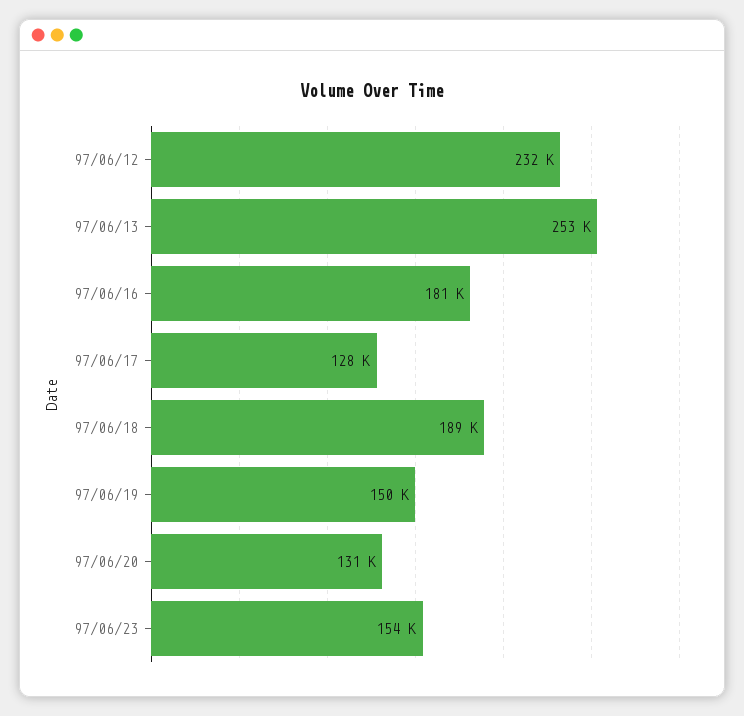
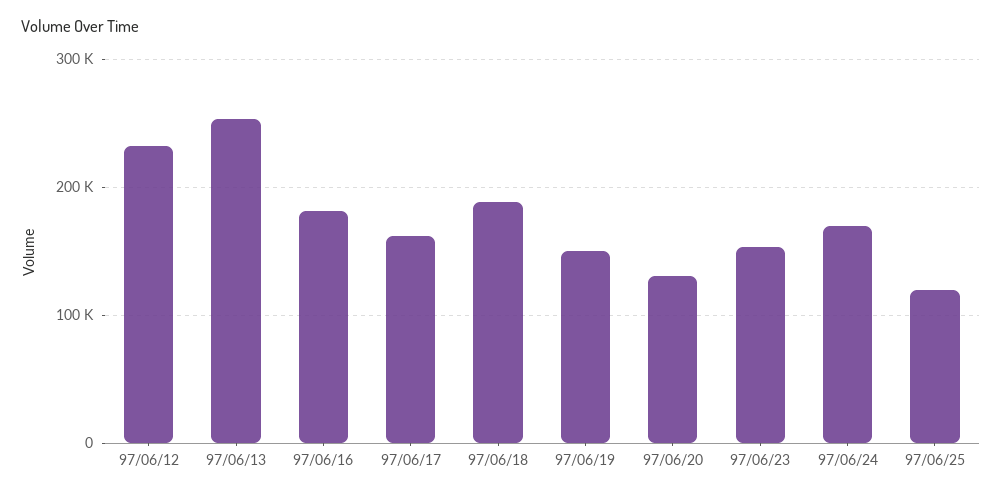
97/06/17: 128000 -> 160000
97/06/24: none -> 170000
97/06/25: none -> 120000

